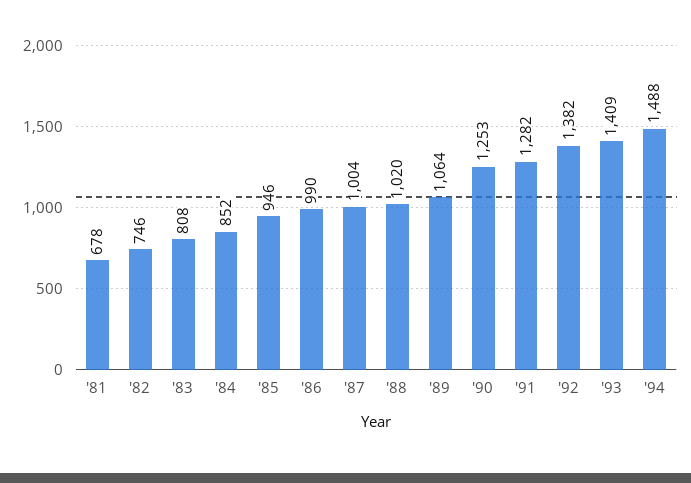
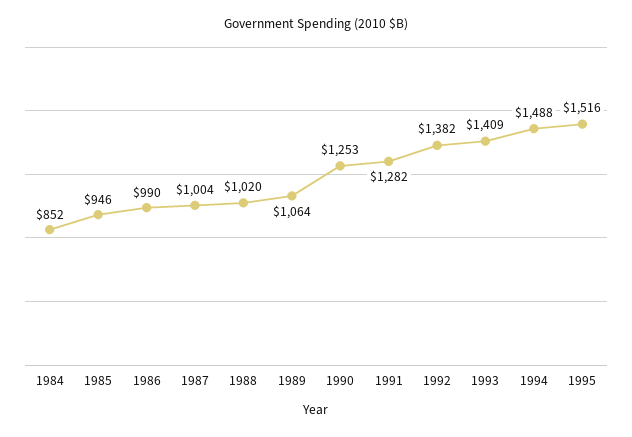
'81: 678 -> none
'82: 746 -> none
'83: 808 -> none
1995: none -> 1516

